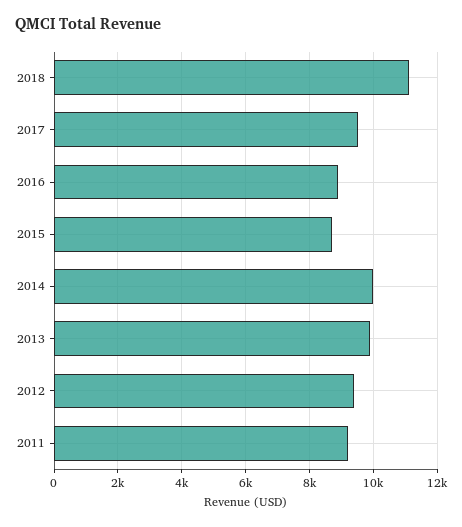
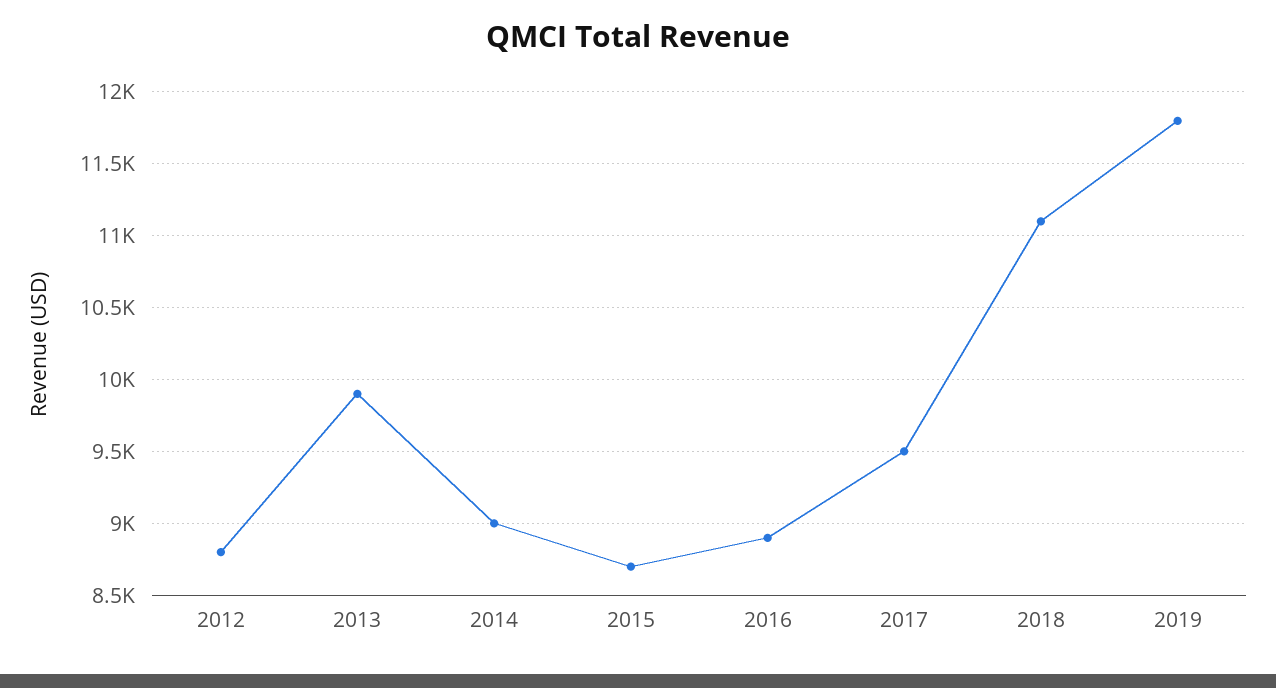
2014: 10000 -> 9000
2012: 9400 -> 8800
2011: 9200 -> none
2019: none -> 11800

